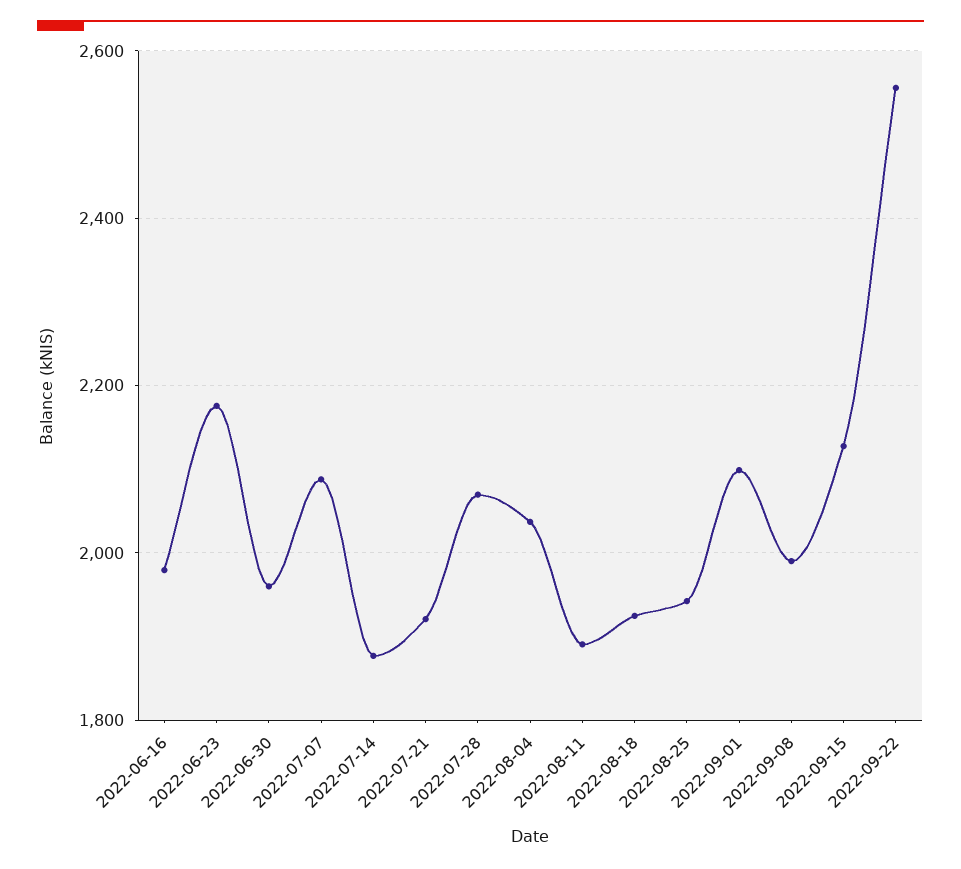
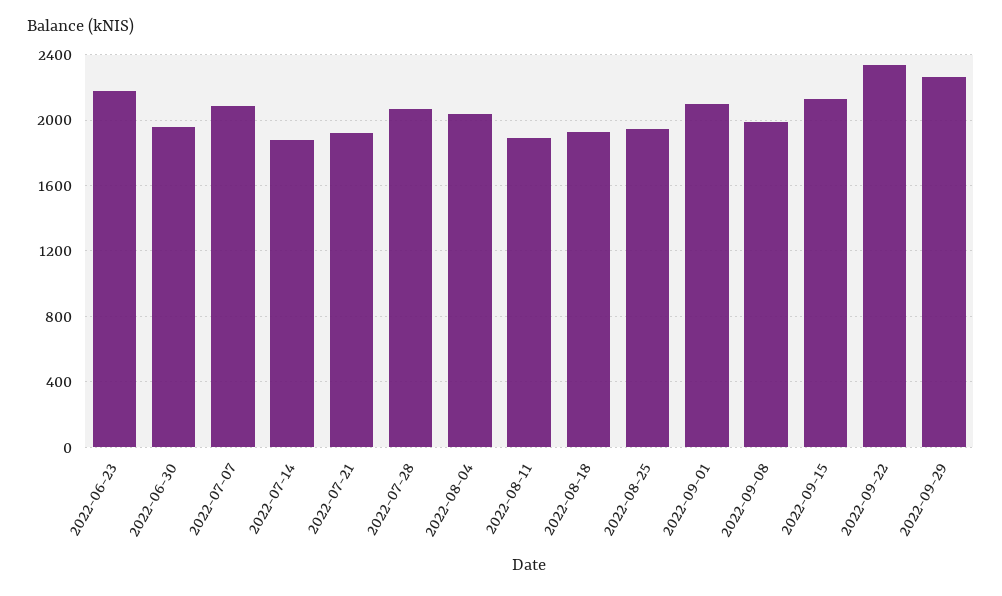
2022-06-16: 1980 -> none
2022-09-22: 2560 -> 2350
2022-09-29: none -> 2250

